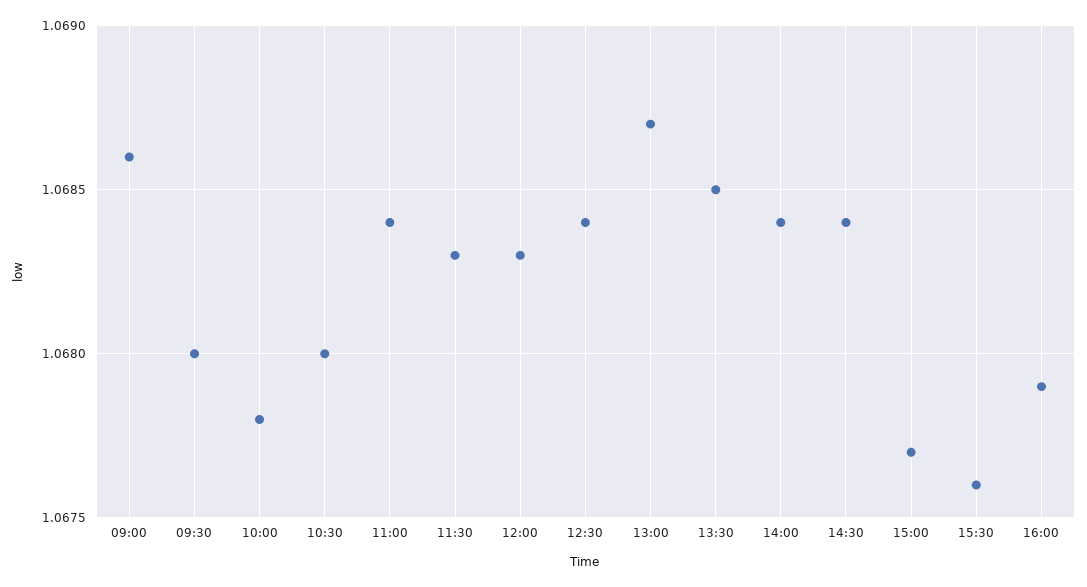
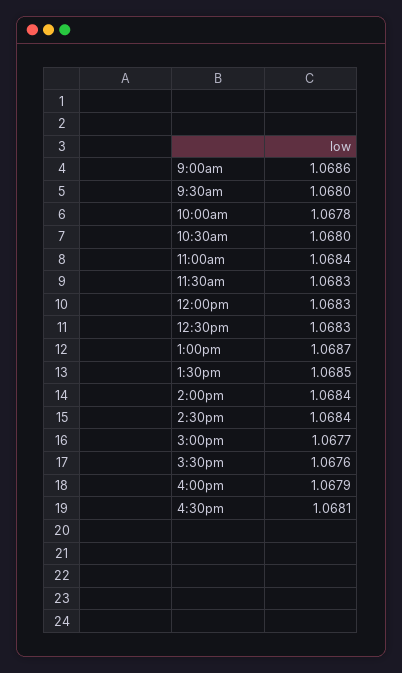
12:30: 1.0684 -> 1.0683
4:30pm: none -> 1.0681

